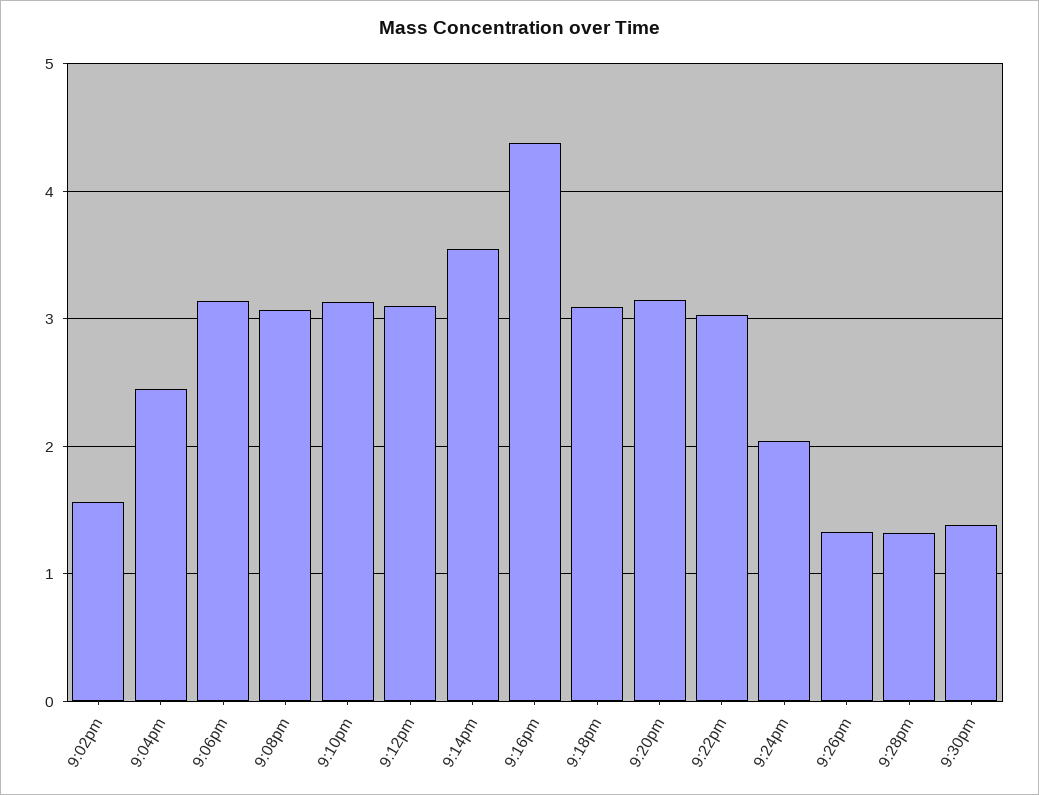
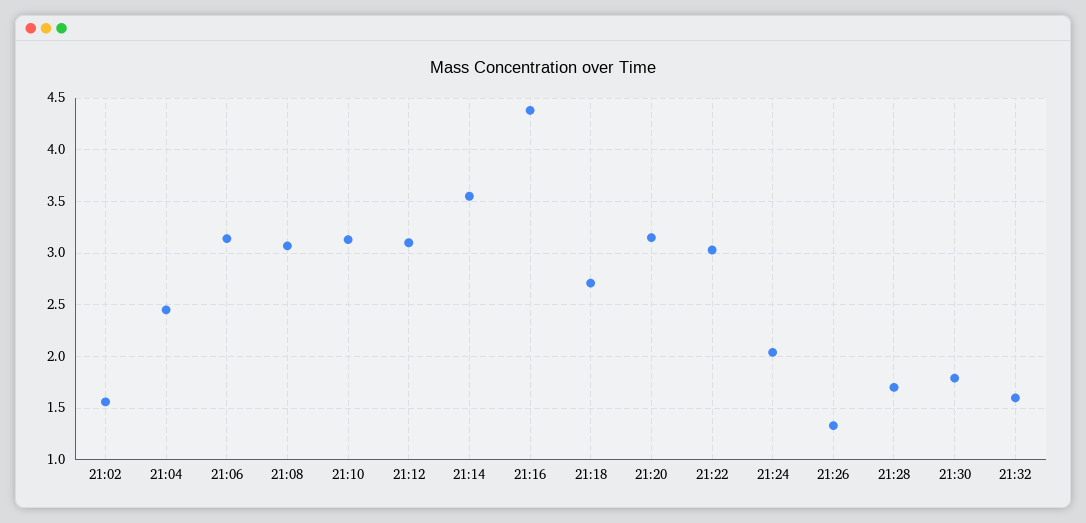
9:18pm: 3.1 -> 2.7
9:28pm: 1.3 -> 1.7
9:30pm: 1.4 -> 1.8
21:32: none -> 1.6

